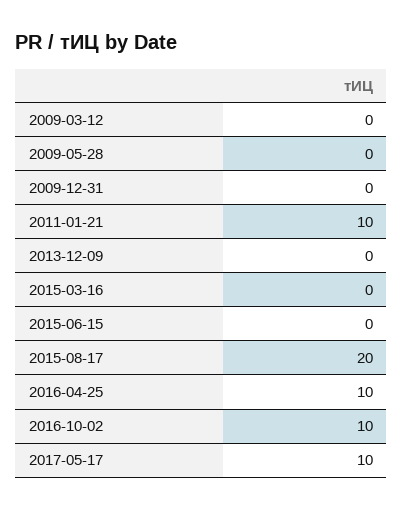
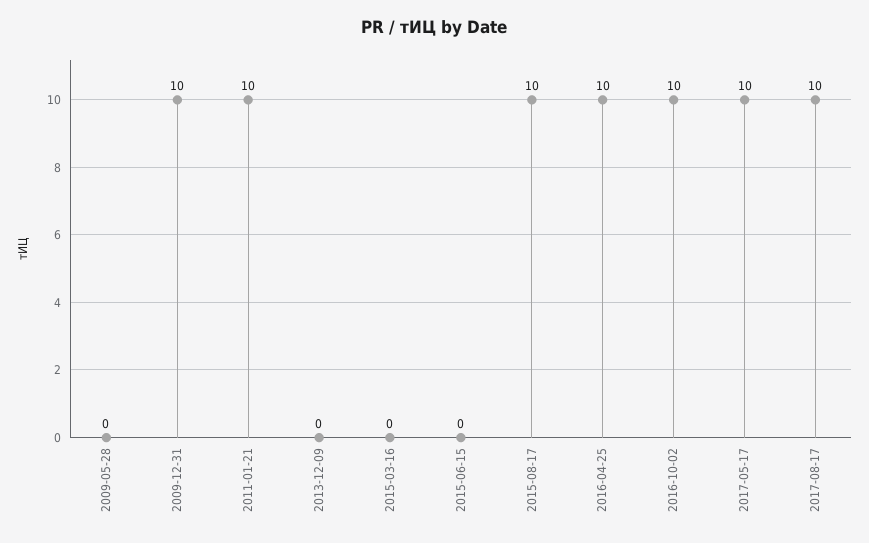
2009-03-12: 0 -> none
2009-12-31: 0 -> 10
2015-08-17: 20 -> 10
2017-08-17: none -> 10

